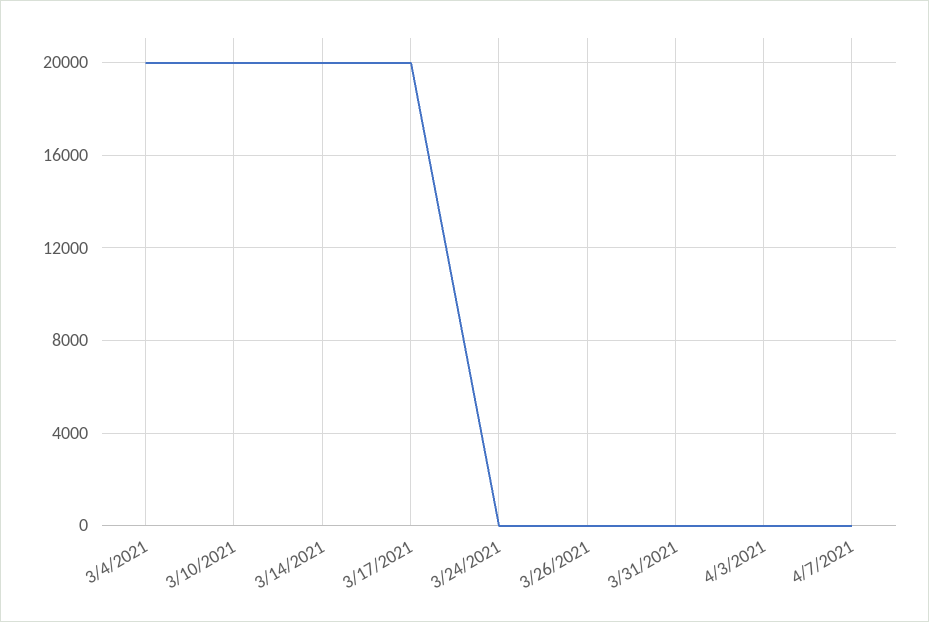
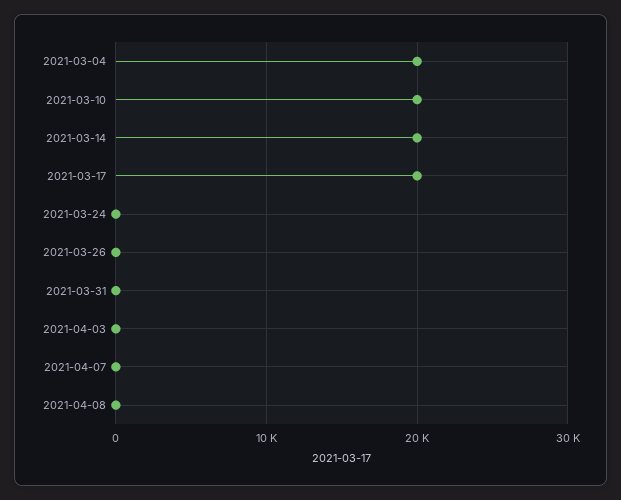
2021-04-08: none -> 0

